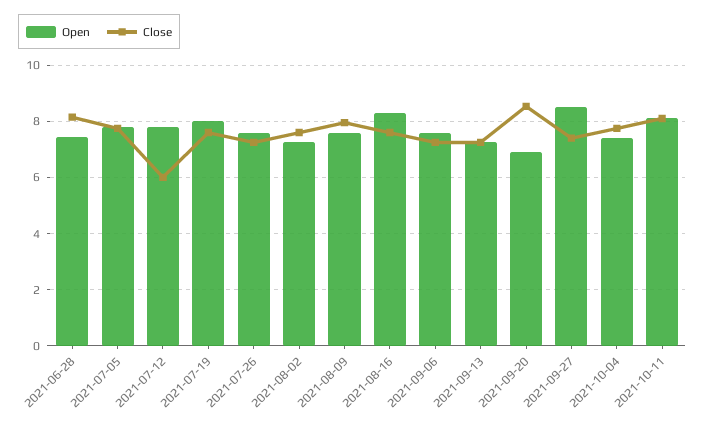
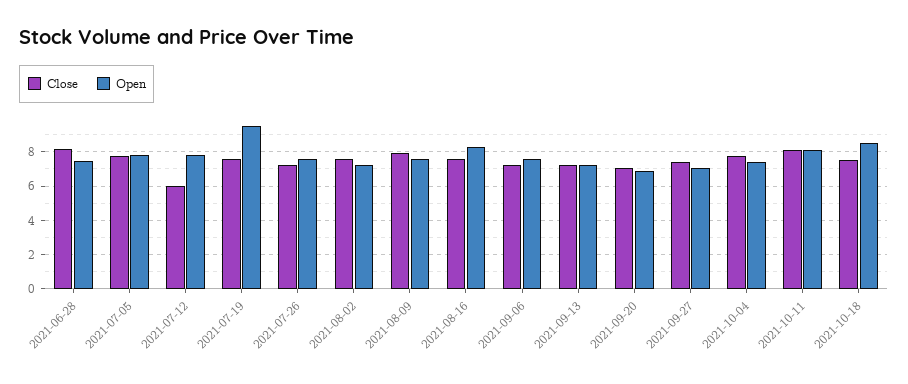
Open, 2021-07-19: 8 -> 9.5
Close, 2021-09-20: 8.5 -> 7
Open, 2021-09-27: 8.5 -> 7
Close, 2021-10-18: none -> 7.5
Open, 2021-10-18: none -> 8.5

